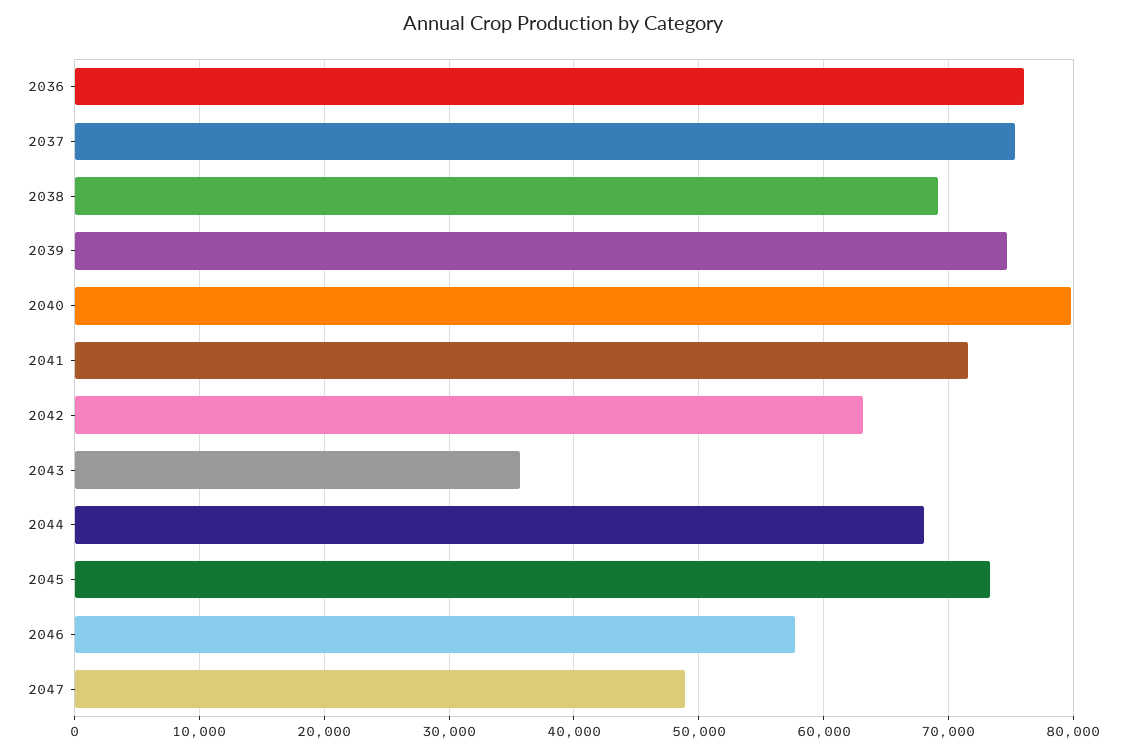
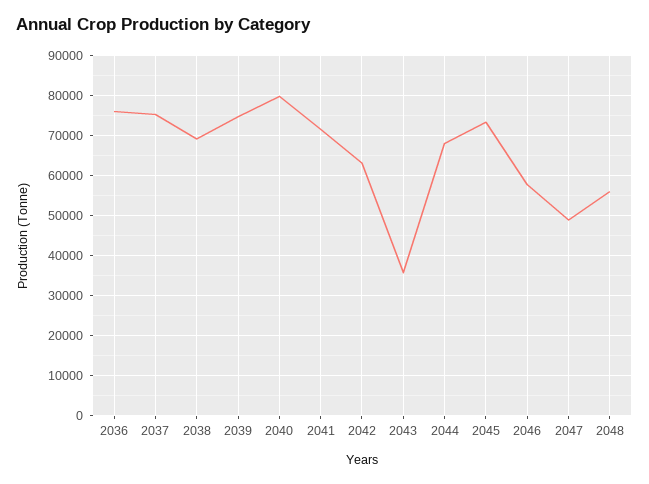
2048: none -> 56000

